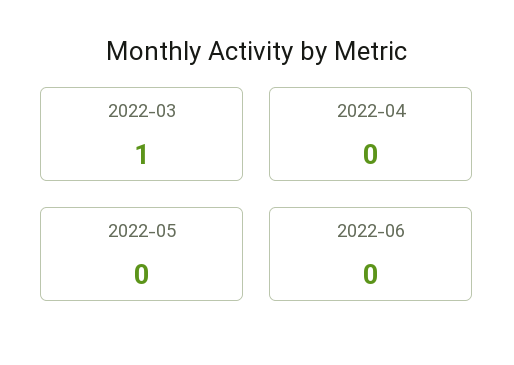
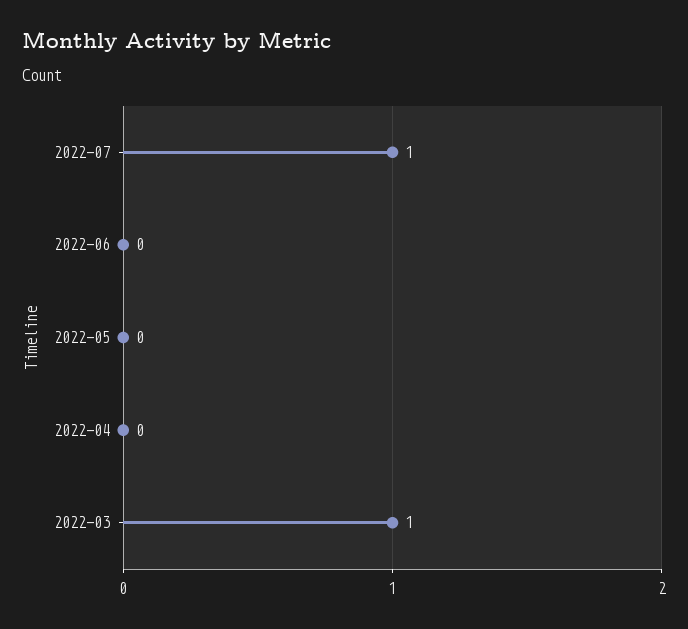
2022-07: none -> 1

